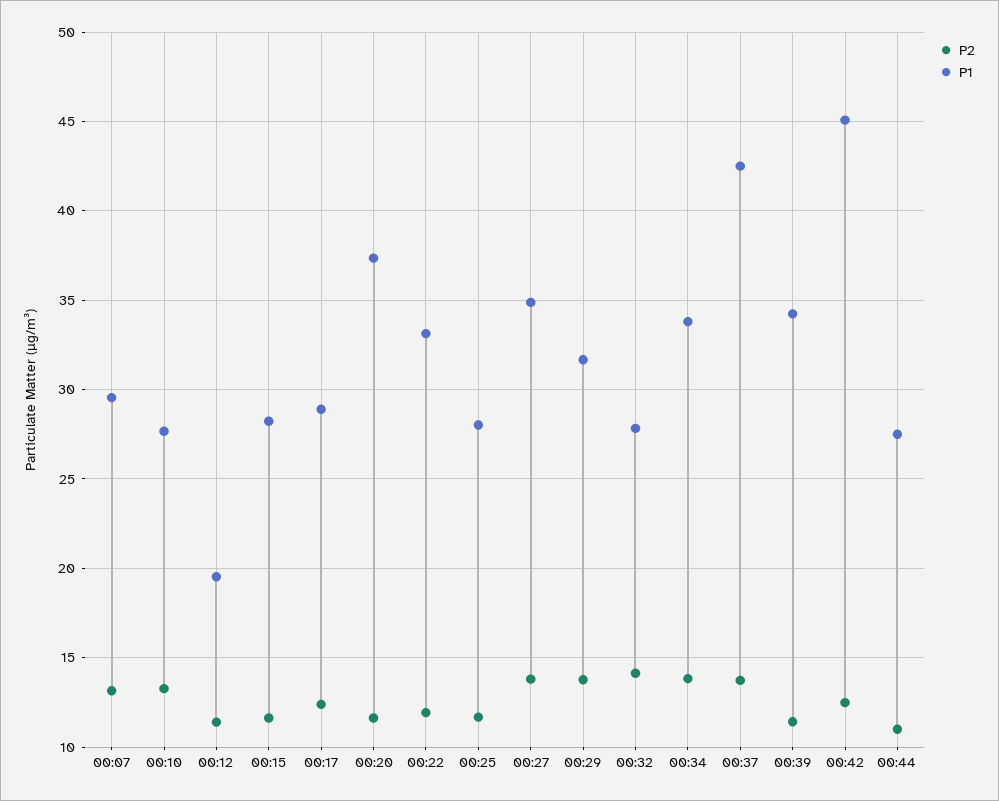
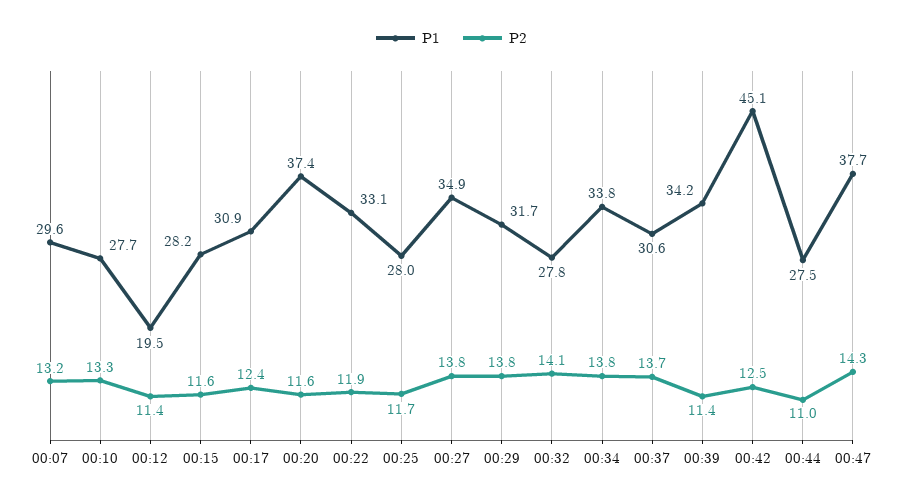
P1, 00:17: 29 -> 30.9
P1, 00:37: 42.5 -> 30.6
P1, 00:47: none -> 37.7
P2, 00:47: none -> 14.3

